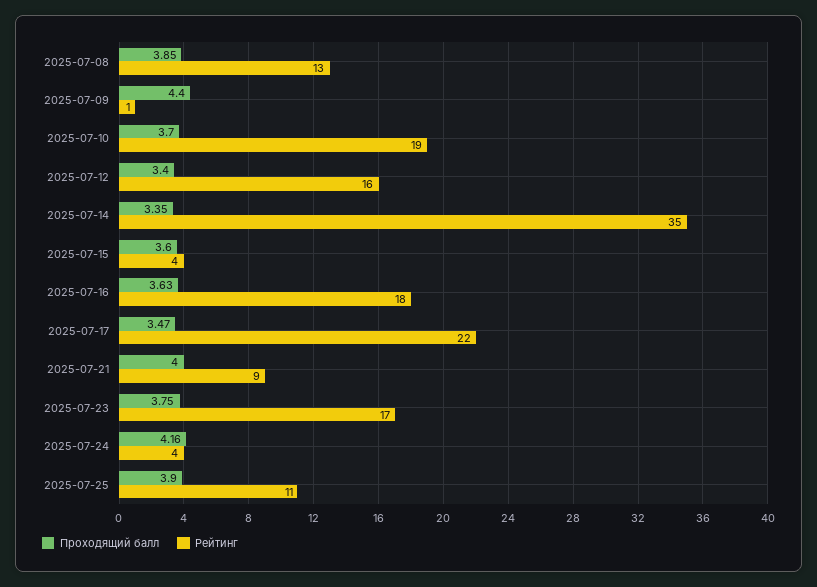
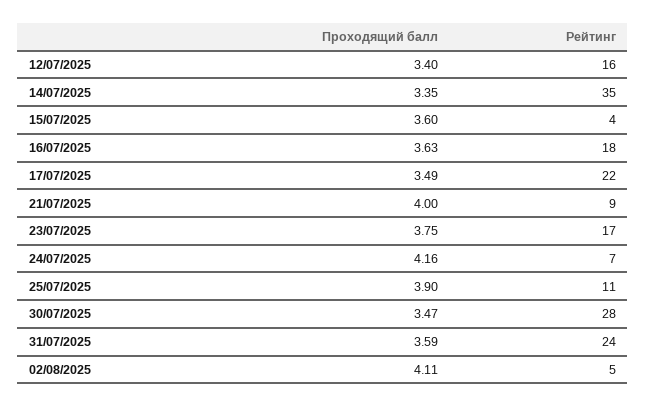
Проходящий балл, 2025-07-08: 3.85 -> none
Рейтинг, 2025-07-08: 13 -> none
Проходящий балл, 2025-07-09: 4.4 -> none
Рейтинг, 2025-07-09: 1 -> none
Проходящий балл, 2025-07-10: 3.7 -> none
Рейтинг, 2025-07-10: 19 -> none
Проходящий балл, 2025-07-17: 3.47 -> 3.49
Рейтинг, 2025-07-24: 4 -> 7
Проходящий балл, 30/07/2025: none -> 3.47
Рейтинг, 30/07/2025: none -> 28
Проходящий балл, 31/07/2025: none -> 3.59
Рейтинг, 31/07/2025: none -> 24
Проходящий балл, 02/08/2025: none -> 4.11
Рейтинг, 02/08/2025: none -> 5

